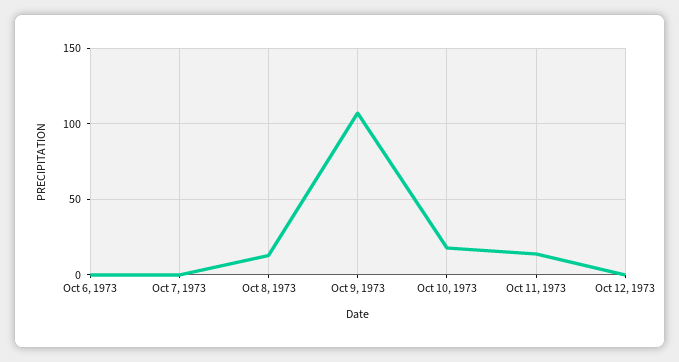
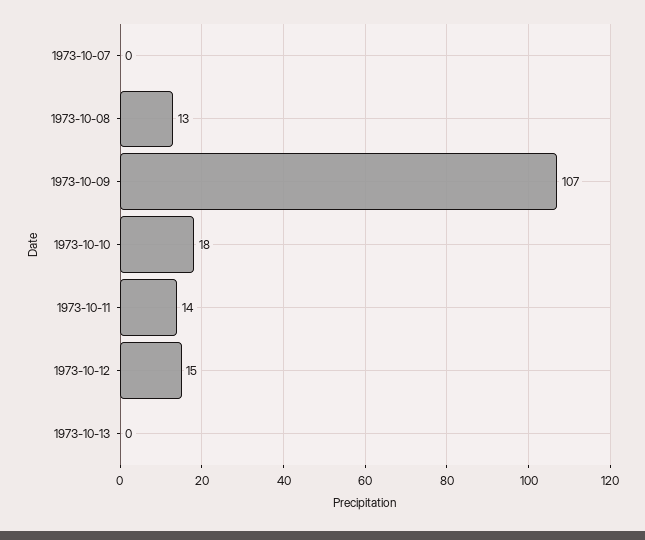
Oct 6, 1973: 0 -> none
Oct 12, 1973: 0 -> 15
1973-10-13: none -> 0

